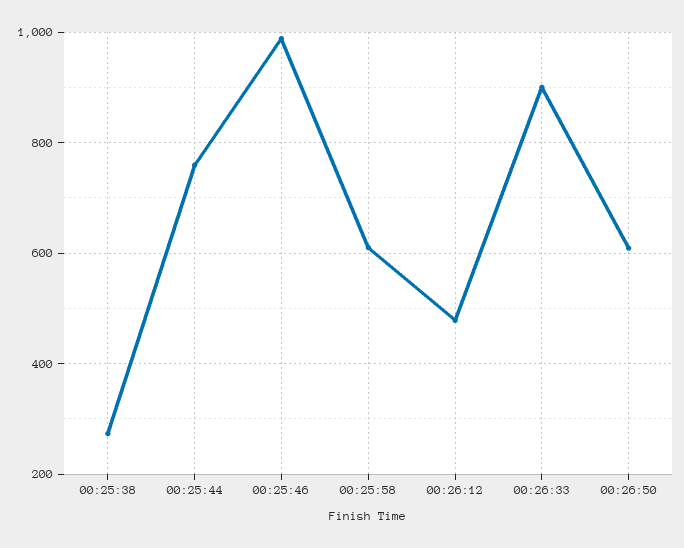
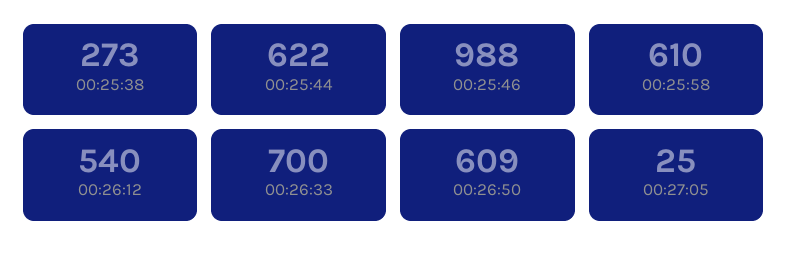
00:25:44: 760 -> 622
00:26:12: 480 -> 540
00:26:33: 900 -> 700
00:27:05: none -> 25

